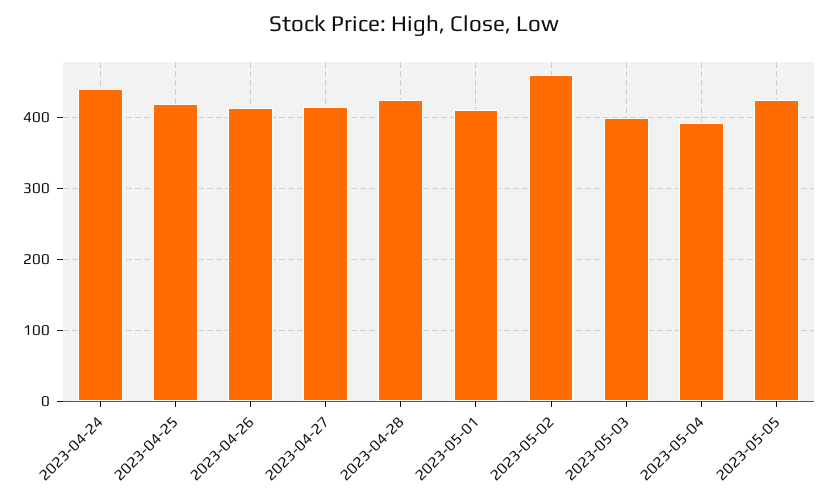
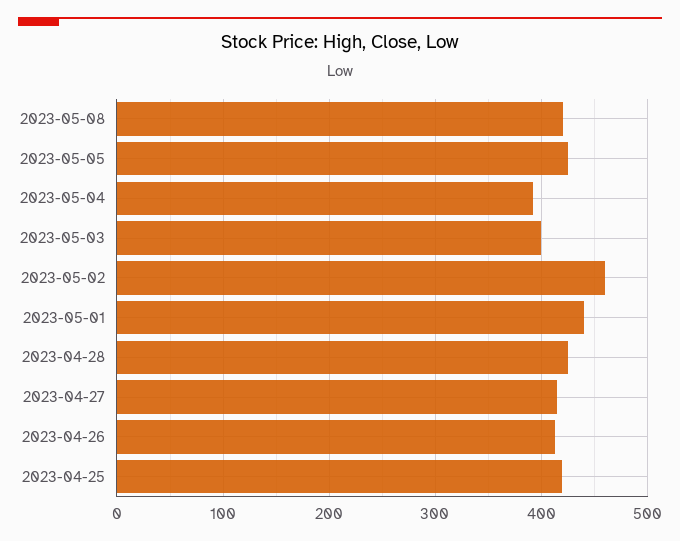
2023-04-24: 440 -> none
2023-05-01: 410 -> 440
2023-05-08: none -> 420

